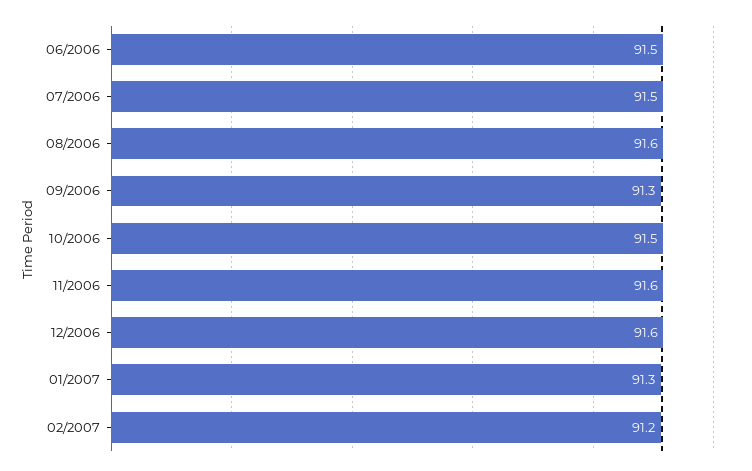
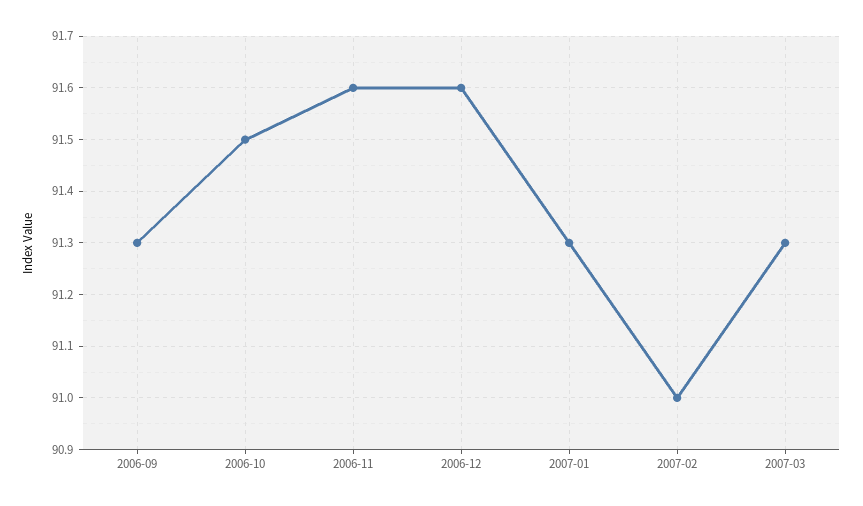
06/2006: 91.5 -> none
07/2006: 91.5 -> none
08/2006: 91.6 -> none
02/2007: 91.2 -> 91
2007-03: none -> 91.3

